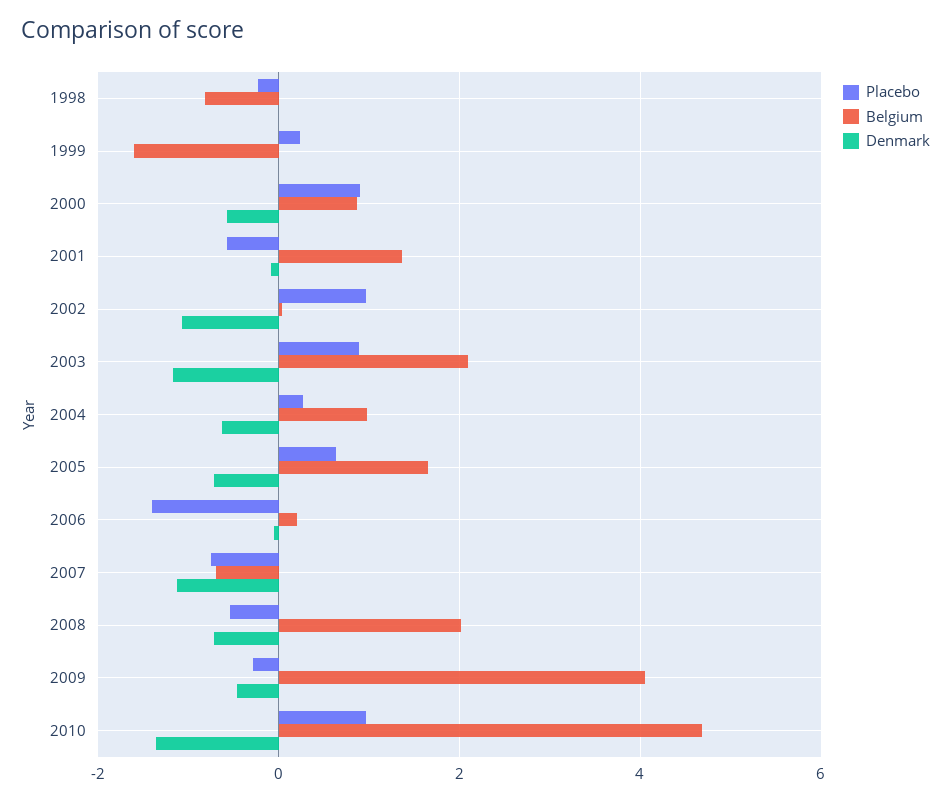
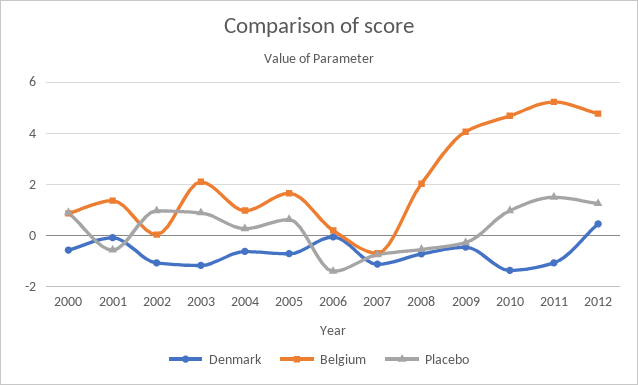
Placebo, 1998: -0.2 -> none
Belgium, 1998: -0.8 -> none
Denmark, 1998: 0 -> none
Placebo, 1999: 0.2 -> none
Belgium, 1999: -1.6 -> none
Denmark, 1999: 0 -> none
Denmark, 2011: none -> -1
Belgium, 2011: none -> 5.25
Placebo, 2011: none -> 1.5
Denmark, 2012: none -> 0.5
Belgium, 2012: none -> 4.75
Placebo, 2012: none -> 1.25

